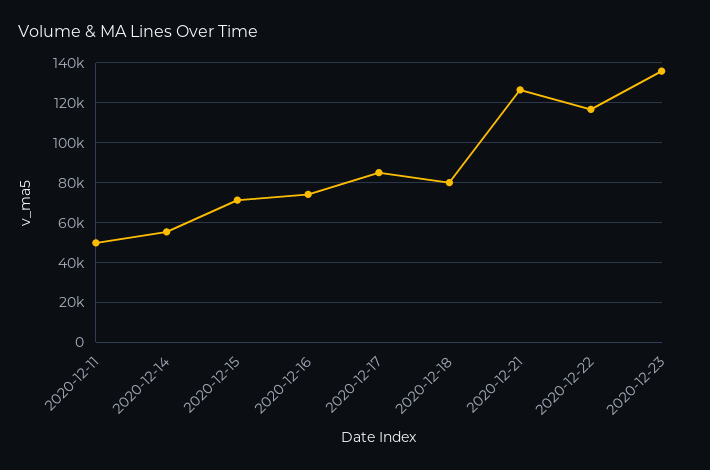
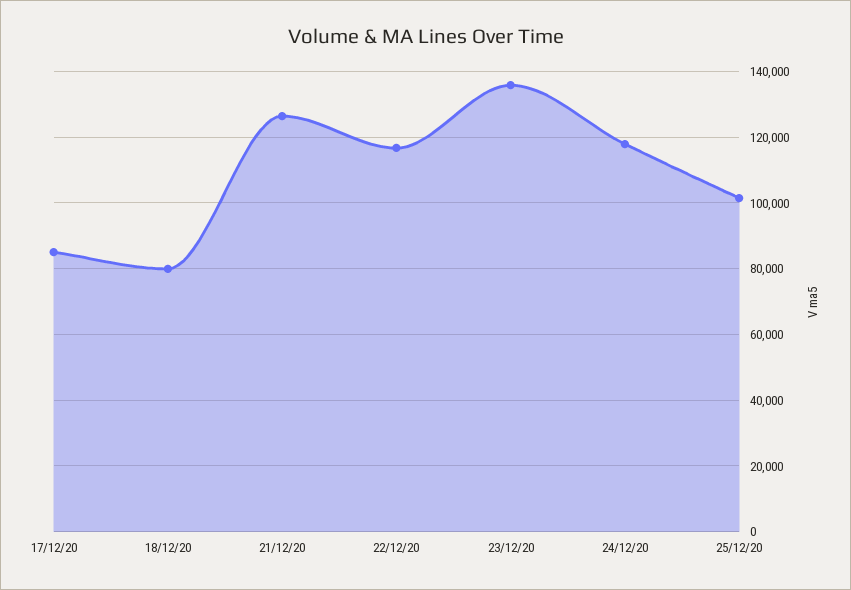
2020-12-11: 50000 -> none
2020-12-14: 55000 -> none
2020-12-15: 70000 -> none
2020-12-16: 75000 -> none
24/12/20: none -> 118000
25/12/20: none -> 102000

